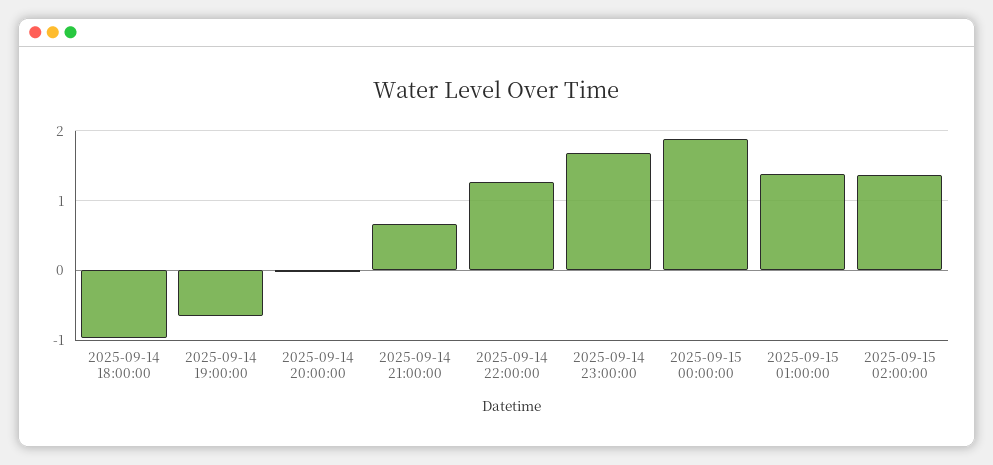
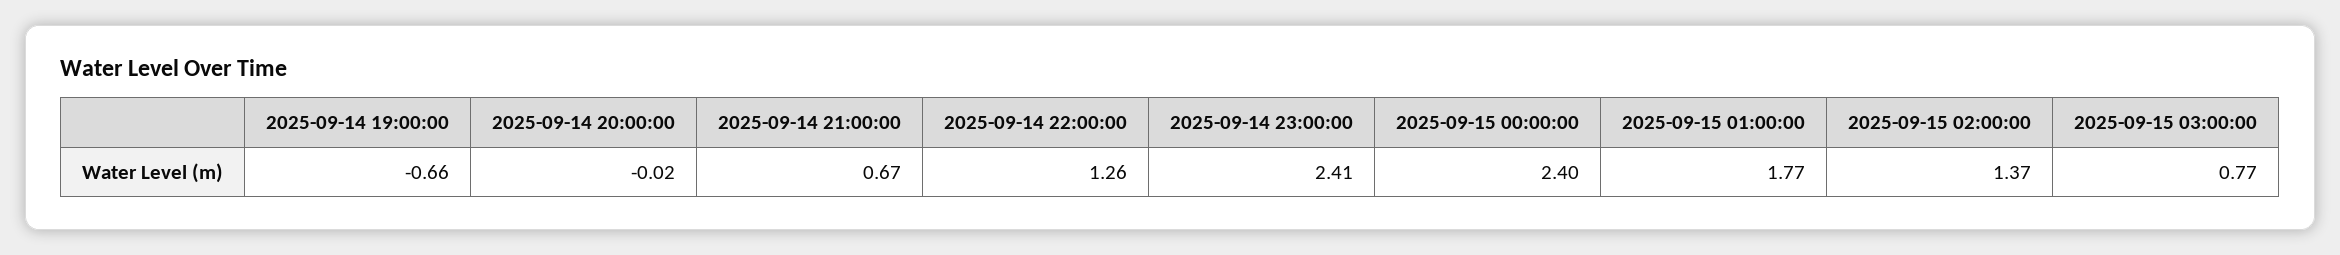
2025-09-14 18:00:00: -1 -> none
2025-09-14 23:00:00: 1.7 -> 2.41
2025-09-15 00:00:00: 1.9 -> 2.4
2025-09-15 01:00:00: 1.4 -> 1.77
2025-09-15 03:00:00: none -> 0.77

